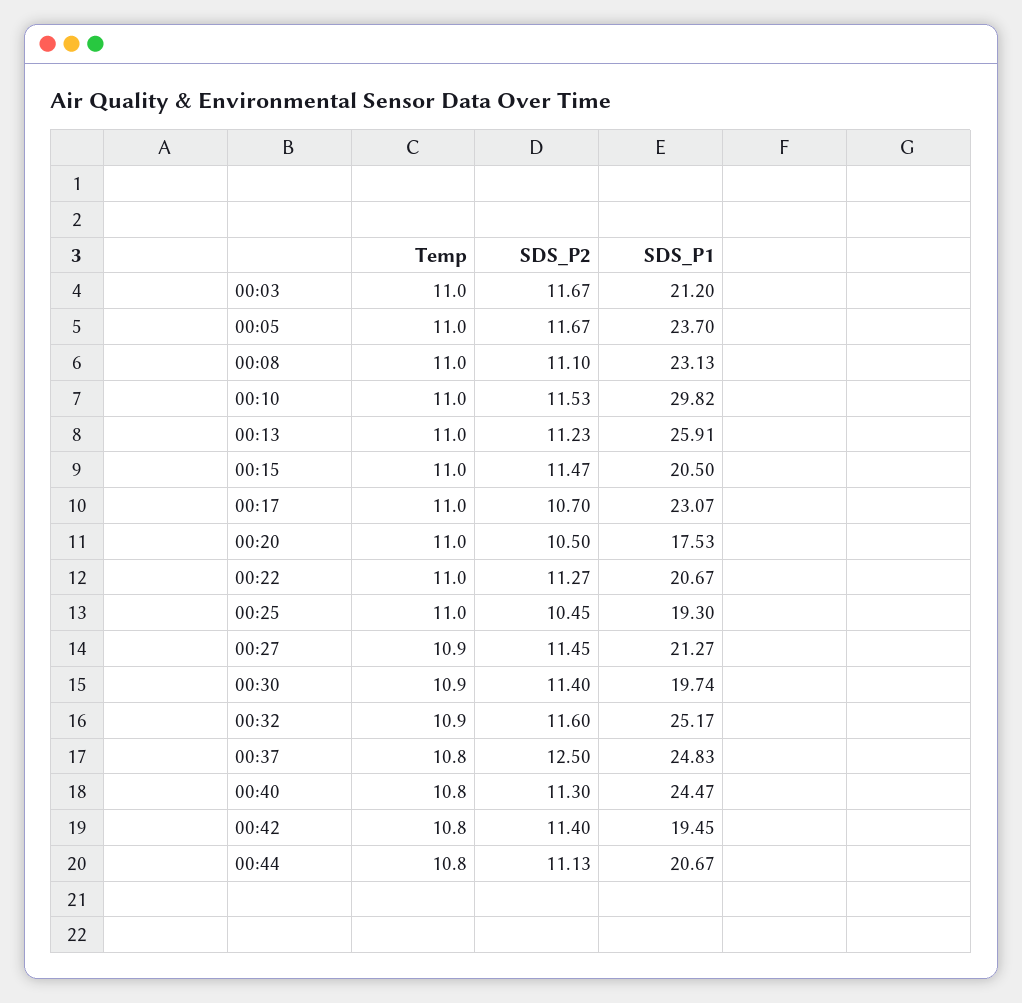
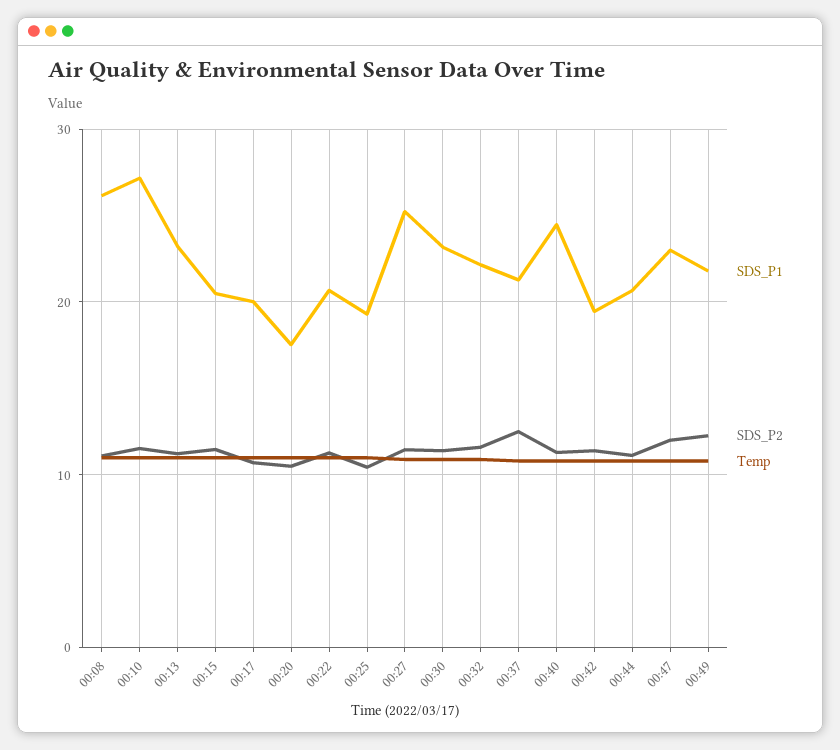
Temp, 00:03: 11 -> none
SDS_P2, 00:03: 11.67 -> none
SDS_P1, 00:03: 21.2 -> none
Temp, 00:05: 11 -> none
SDS_P2, 00:05: 11.67 -> none
SDS_P1, 00:05: 23.7 -> none
SDS_P1, 00:08: 23.13 -> 26
SDS_P1, 00:10: 29.82 -> 27
SDS_P1, 00:13: 25.91 -> 23
SDS_P1, 00:17: 23.07 -> 20
SDS_P1, 00:27: 21.27 -> 25
SDS_P1, 00:30: 19.74 -> 23
SDS_P1, 00:32: 25.17 -> 22
SDS_P1, 00:37: 24.83 -> 21
SDS_P1, 00:47: none -> 23
SDS_P2, 00:47: none -> 12
Temp, 00:47: none -> 11
SDS_P1, 00:49: none -> 22
SDS_P2, 00:49: none -> 12
Temp, 00:49: none -> 11

